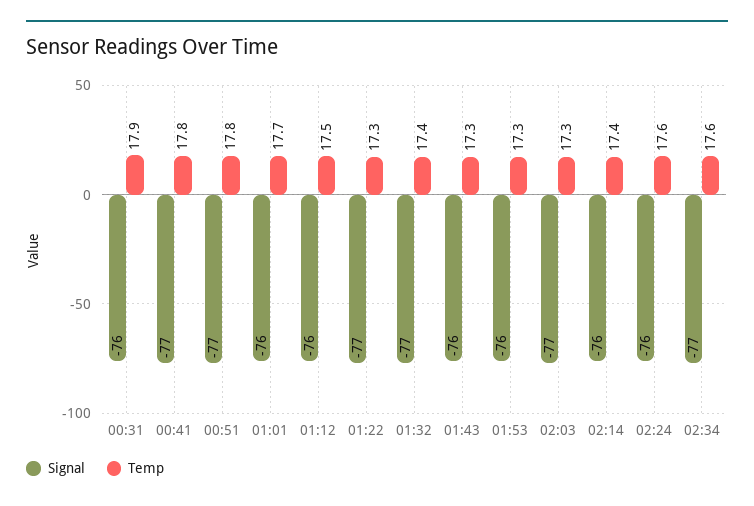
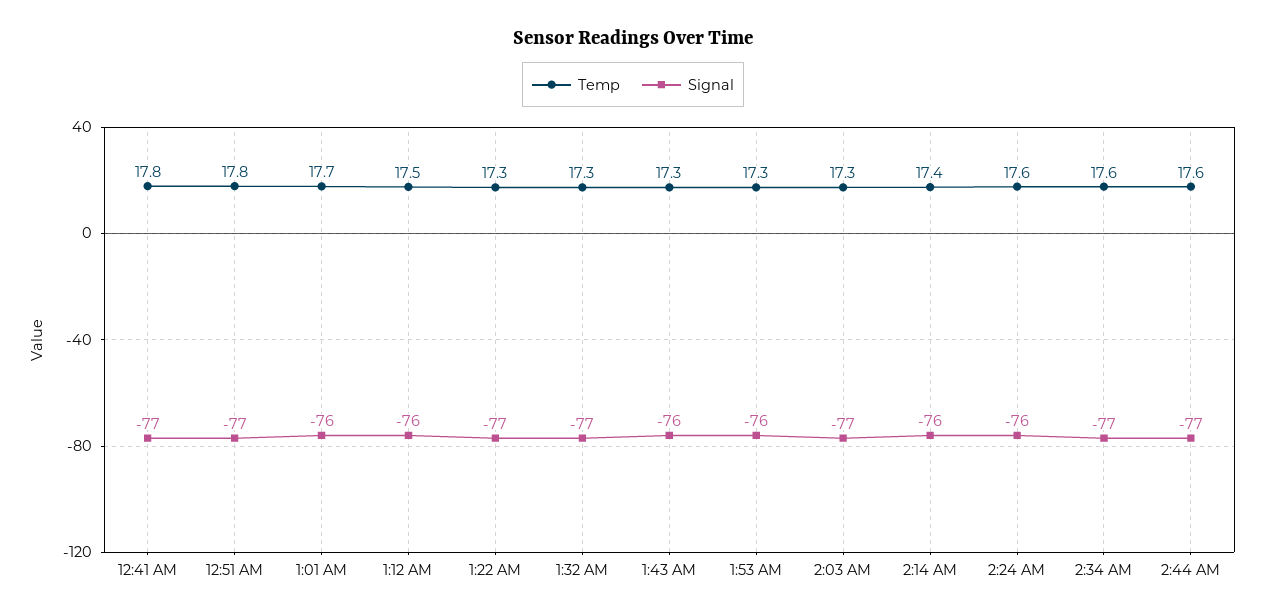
Signal, 00:31: -76 -> none
Temp, 00:31: 17.9 -> none
Temp, 01:32: 17.4 -> 17.3
Temp, 2:44 AM: none -> 17.6
Signal, 2:44 AM: none -> -77

